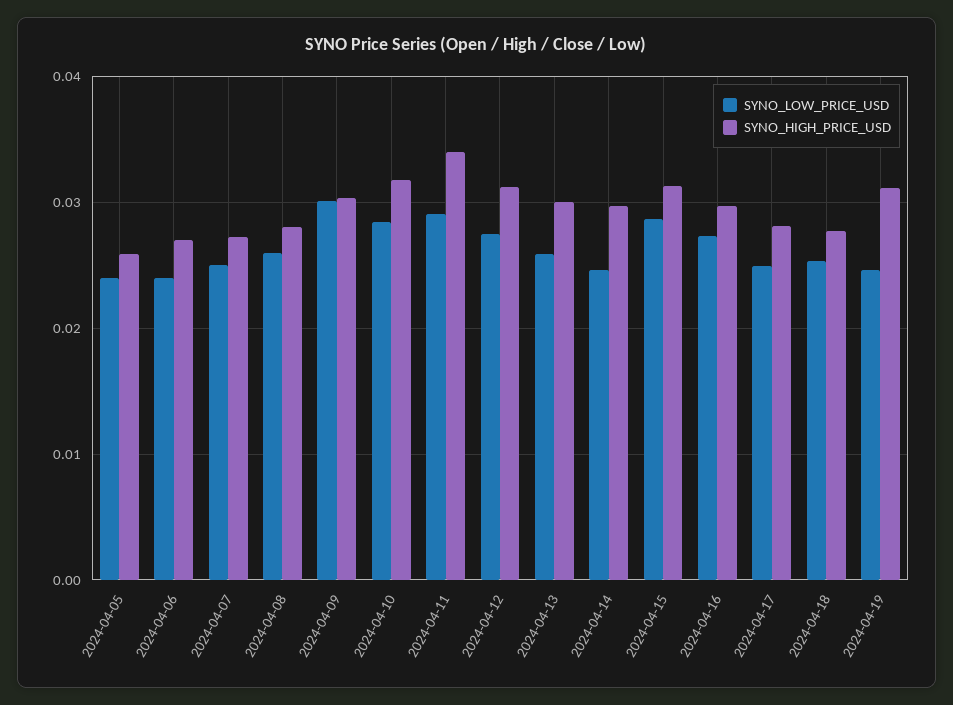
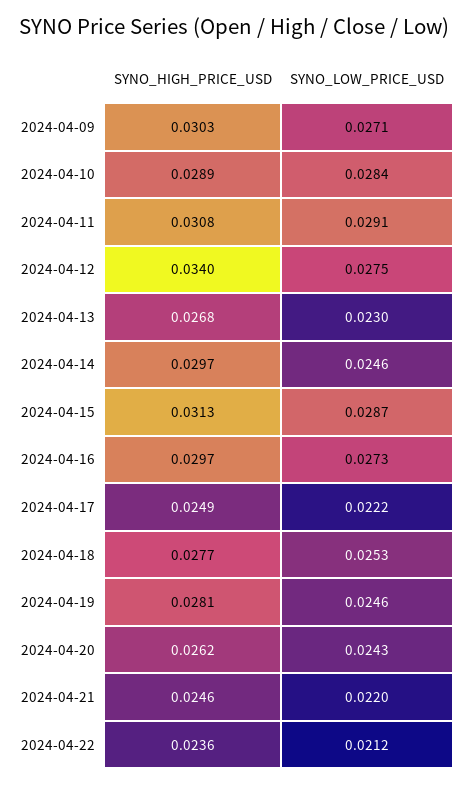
SYNO_LOW_PRICE_USD, 2024-04-05: 0.024 -> none
SYNO_HIGH_PRICE_USD, 2024-04-05: 0.026 -> none
SYNO_LOW_PRICE_USD, 2024-04-06: 0.024 -> none
SYNO_HIGH_PRICE_USD, 2024-04-06: 0.027 -> none
SYNO_LOW_PRICE_USD, 2024-04-07: 0.025 -> none
SYNO_HIGH_PRICE_USD, 2024-04-07: 0.027 -> none
SYNO_LOW_PRICE_USD, 2024-04-08: 0.026 -> none
SYNO_HIGH_PRICE_USD, 2024-04-08: 0.028 -> none
SYNO_LOW_PRICE_USD, 2024-04-09: 0.03 -> 0.0271
SYNO_HIGH_PRICE_USD, 2024-04-10: 0.032 -> 0.0289
SYNO_HIGH_PRICE_USD, 2024-04-11: 0.034 -> 0.0308
SYNO_HIGH_PRICE_USD, 2024-04-12: 0.031 -> 0.034
SYNO_LOW_PRICE_USD, 2024-04-13: 0.026 -> 0.023
SYNO_HIGH_PRICE_USD, 2024-04-13: 0.03 -> 0.0268
SYNO_LOW_PRICE_USD, 2024-04-17: 0.025 -> 0.0222
SYNO_HIGH_PRICE_USD, 2024-04-17: 0.028 -> 0.0249
SYNO_HIGH_PRICE_USD, 2024-04-19: 0.031 -> 0.0281
SYNO_HIGH_PRICE_USD, 2024-04-20: none -> 0.0262
SYNO_LOW_PRICE_USD, 2024-04-20: none -> 0.0243
SYNO_HIGH_PRICE_USD, 2024-04-21: none -> 0.0246
SYNO_LOW_PRICE_USD, 2024-04-21: none -> 0.022
SYNO_HIGH_PRICE_USD, 2024-04-22: none -> 0.0236
SYNO_LOW_PRICE_USD, 2024-04-22: none -> 0.0212

